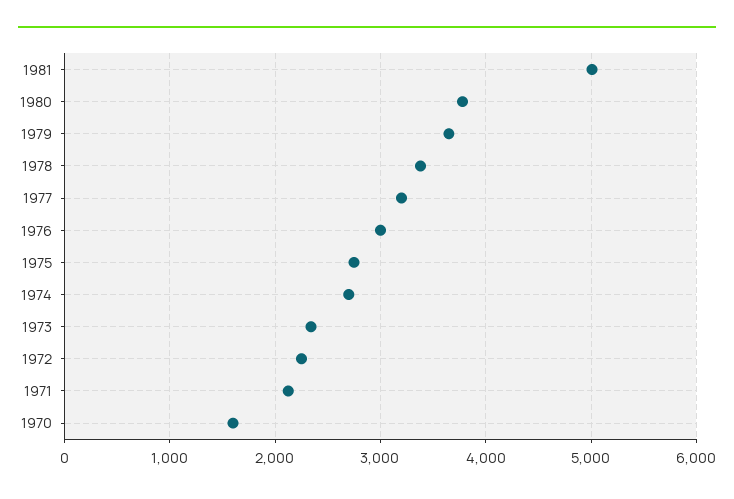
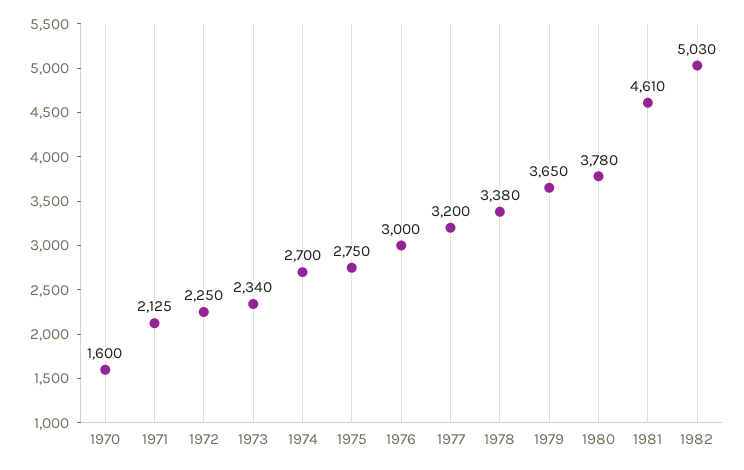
1981: 5000 -> 4610
1982: none -> 5030

